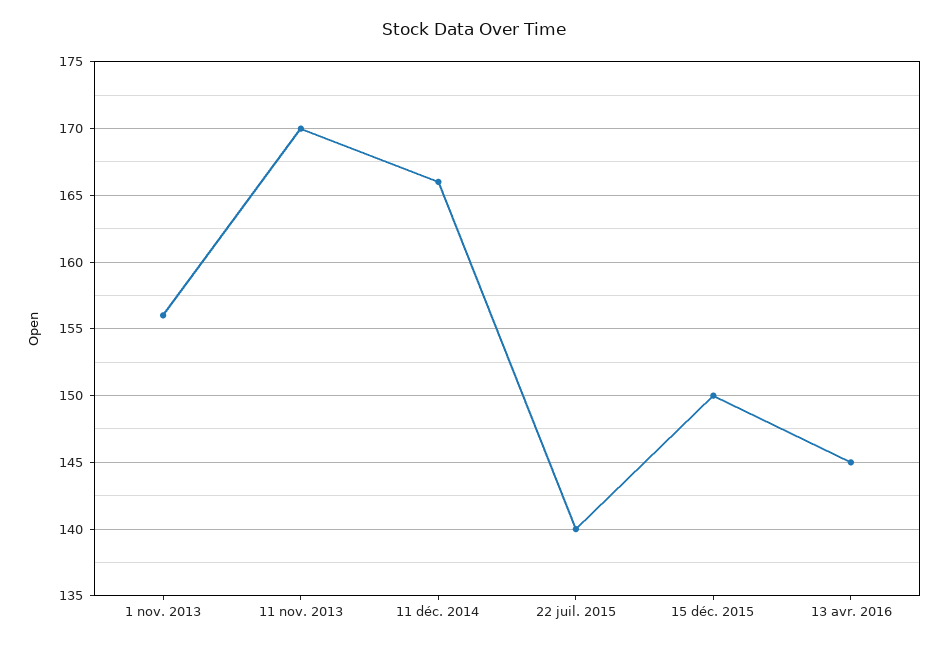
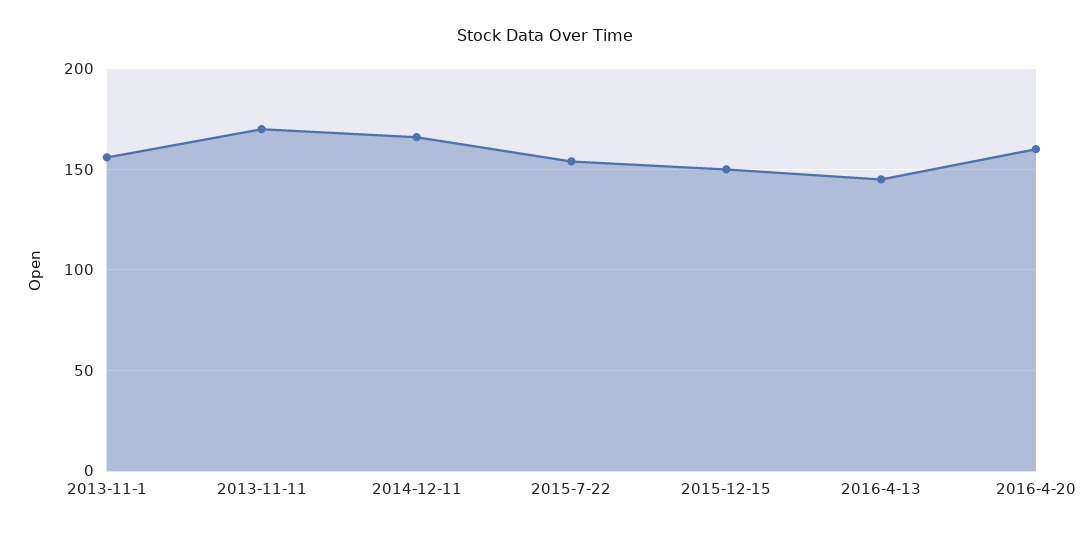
22 juil. 2015: 140 -> 155
2016-4-20: none -> 160

